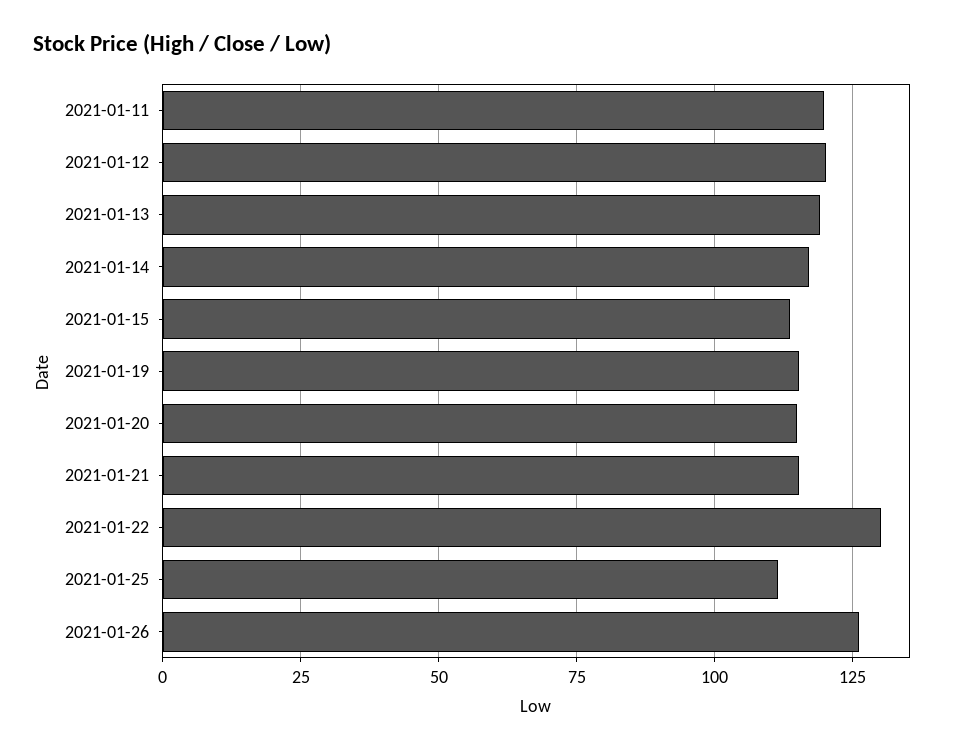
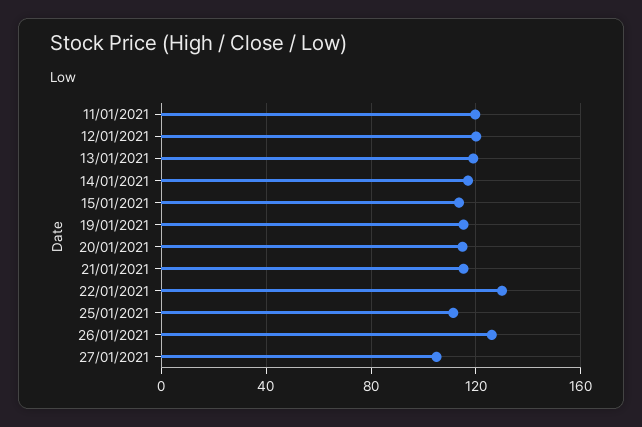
27/01/2021: none -> 105

